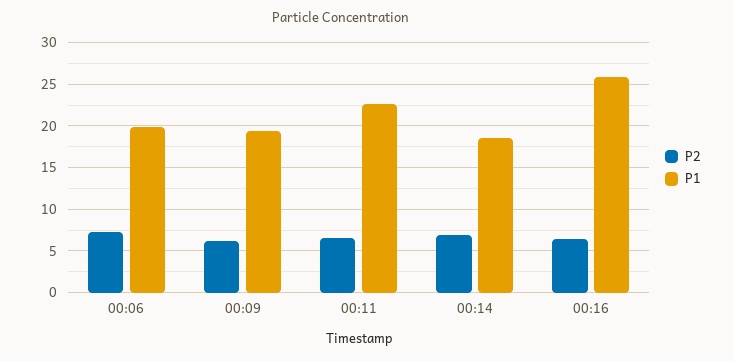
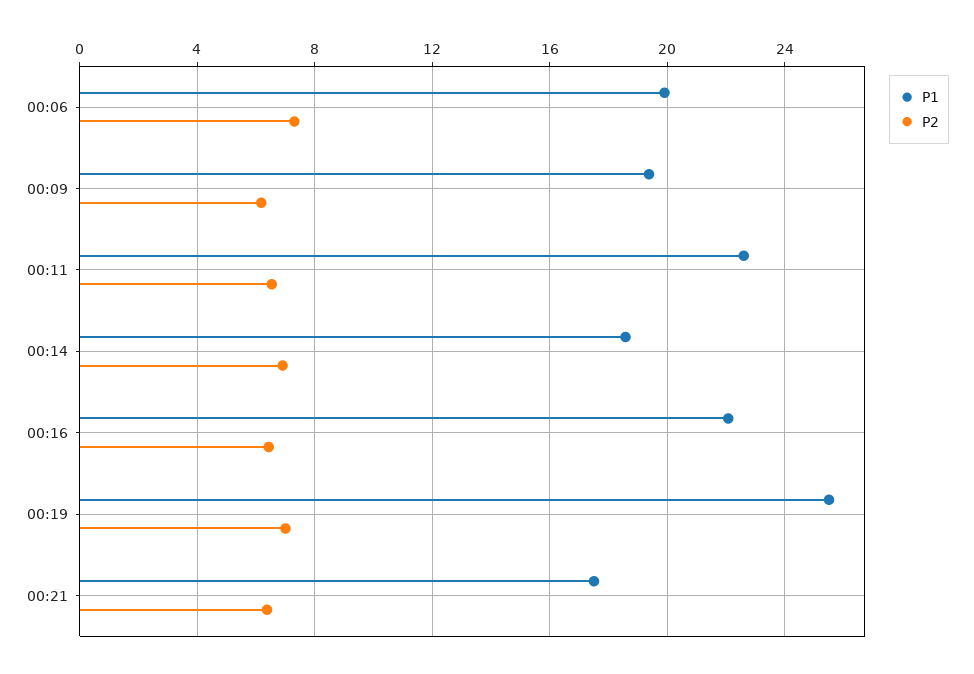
P1, 00:16: 26 -> 22
P1, 00:19: none -> 25.5
P2, 00:19: none -> 7
P1, 00:21: none -> 17.5
P2, 00:21: none -> 6.5

